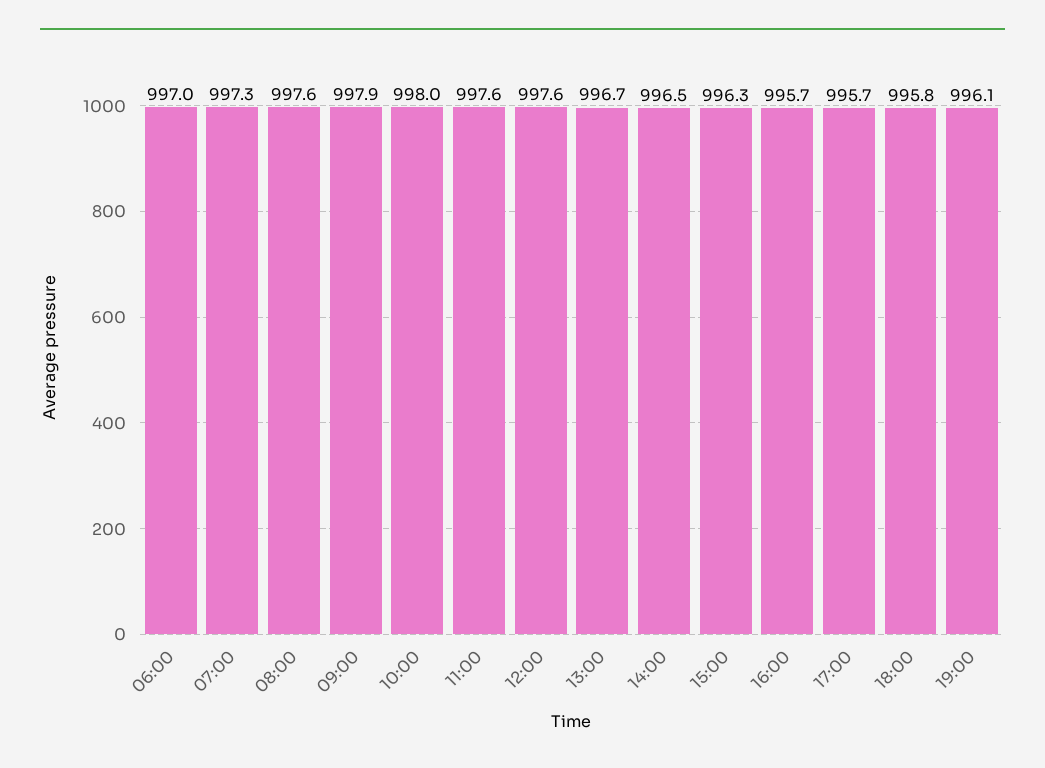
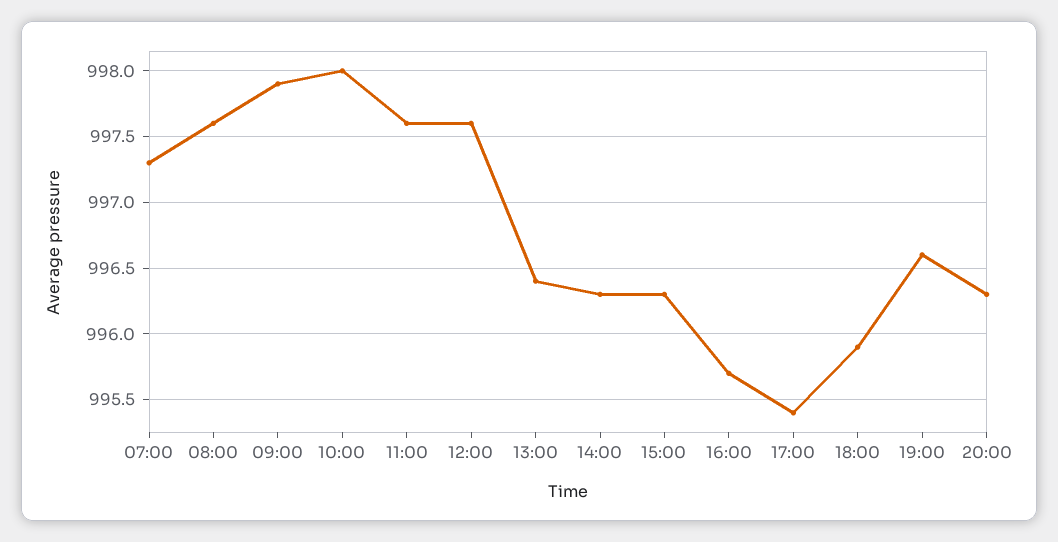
06:00: 997 -> none
13:00: 996.7 -> 996.4
14:00: 996.5 -> 996.3
17:00: 995.7 -> 995.4
18:00: 995.8 -> 995.9
19:00: 996.1 -> 996.6
20:00: none -> 996.3

